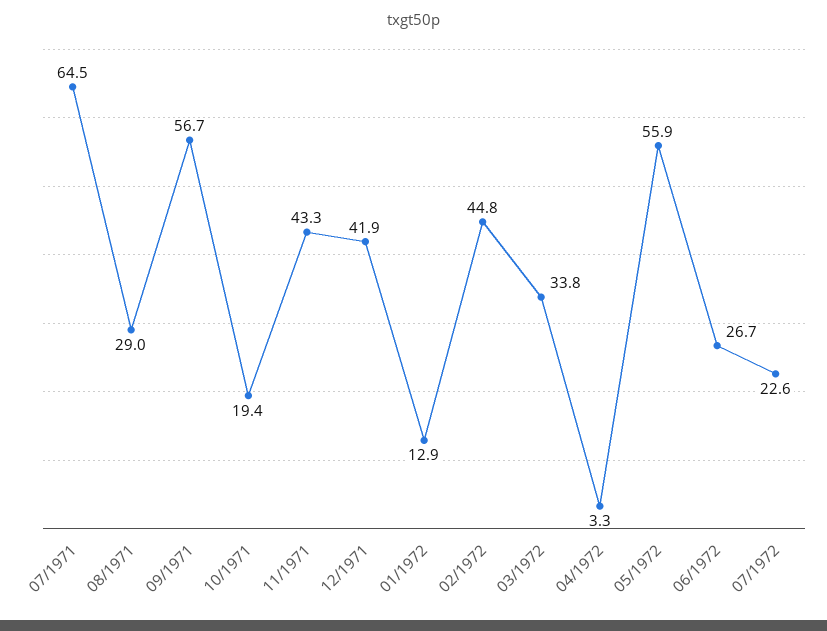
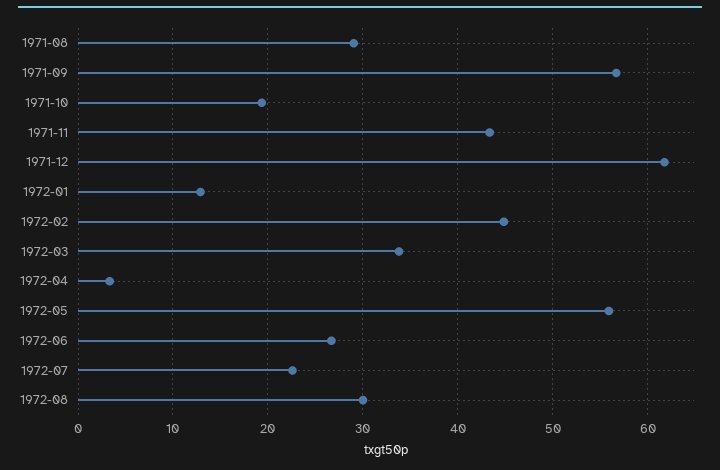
07/1971: 64.5 -> none
12/1971: 41.9 -> 62
1972-08: none -> 30

